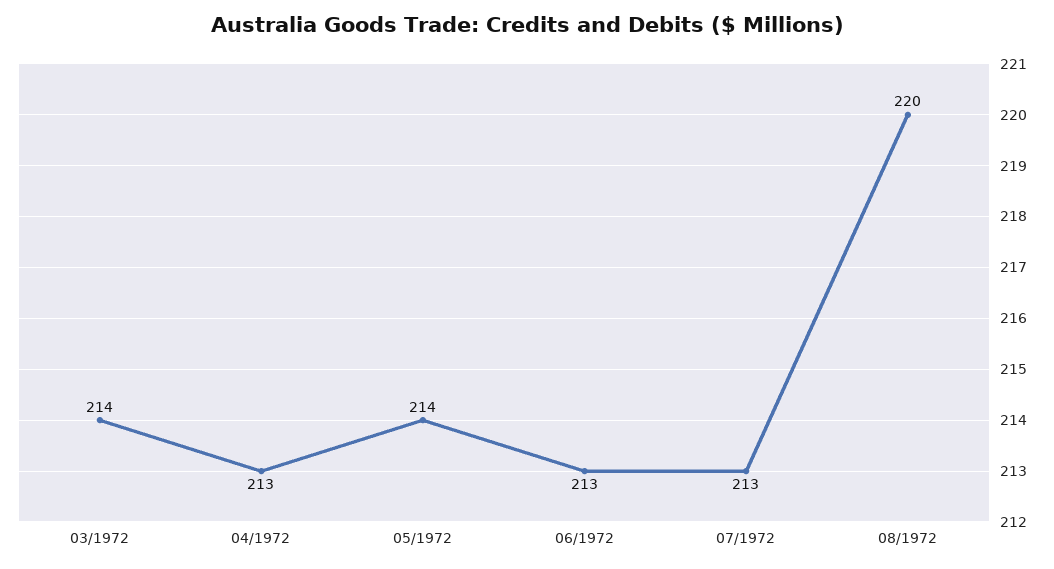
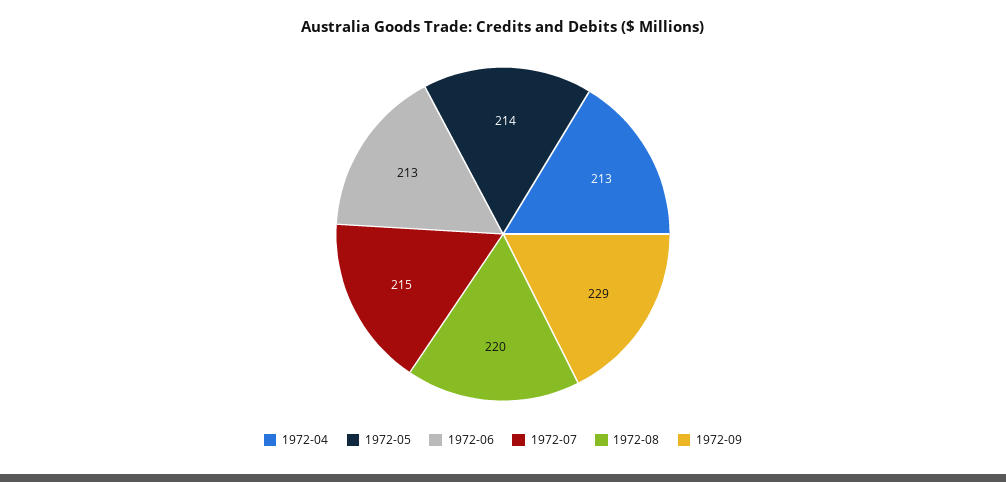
03/1972: 214 -> none
07/1972: 213 -> 215
1972-09: none -> 229

